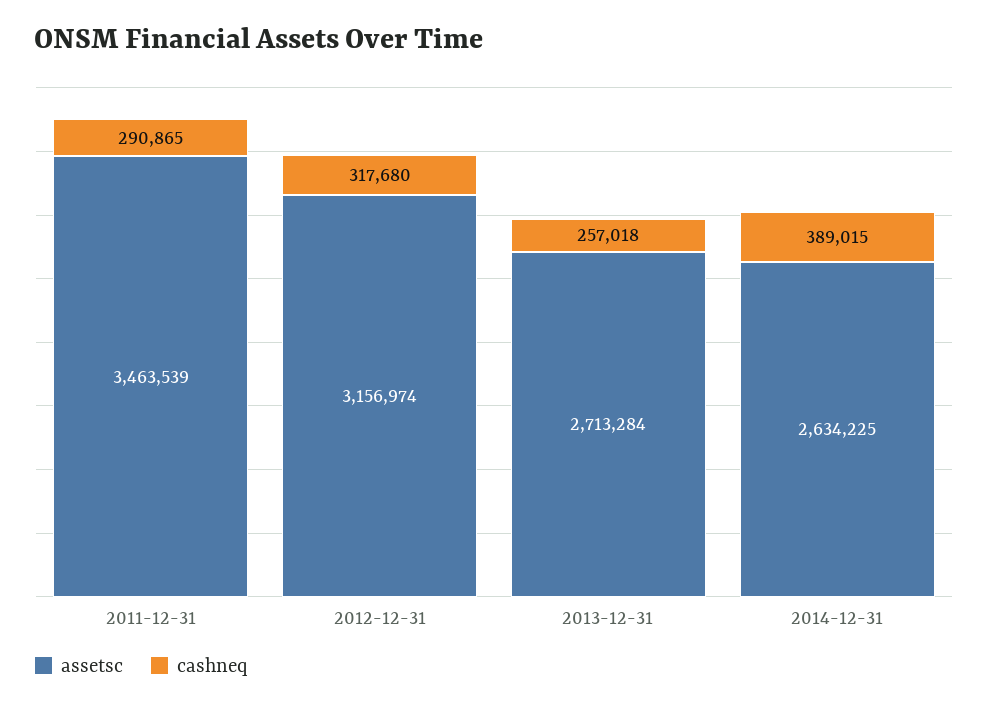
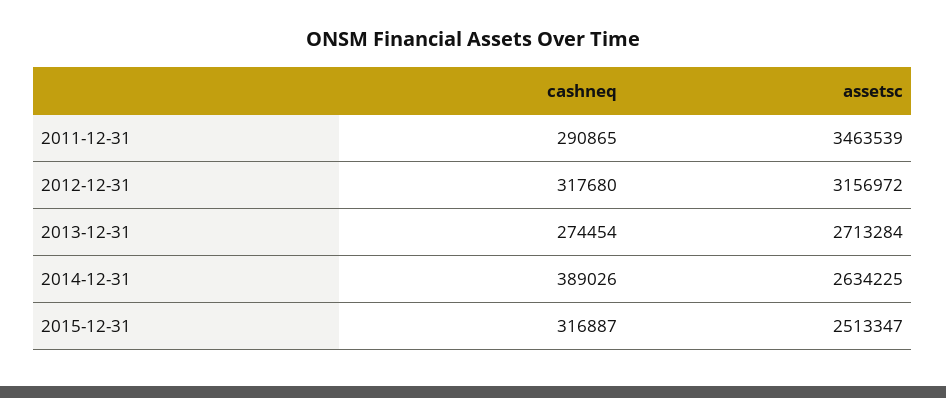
assetsc, 2012-12-31: 3156974 -> 3156972
cashneq, 2013-12-31: 257018 -> 274454
cashneq, 2014-12-31: 389015 -> 389026
cashneq, 2015-12-31: none -> 316887
assetsc, 2015-12-31: none -> 2513347

